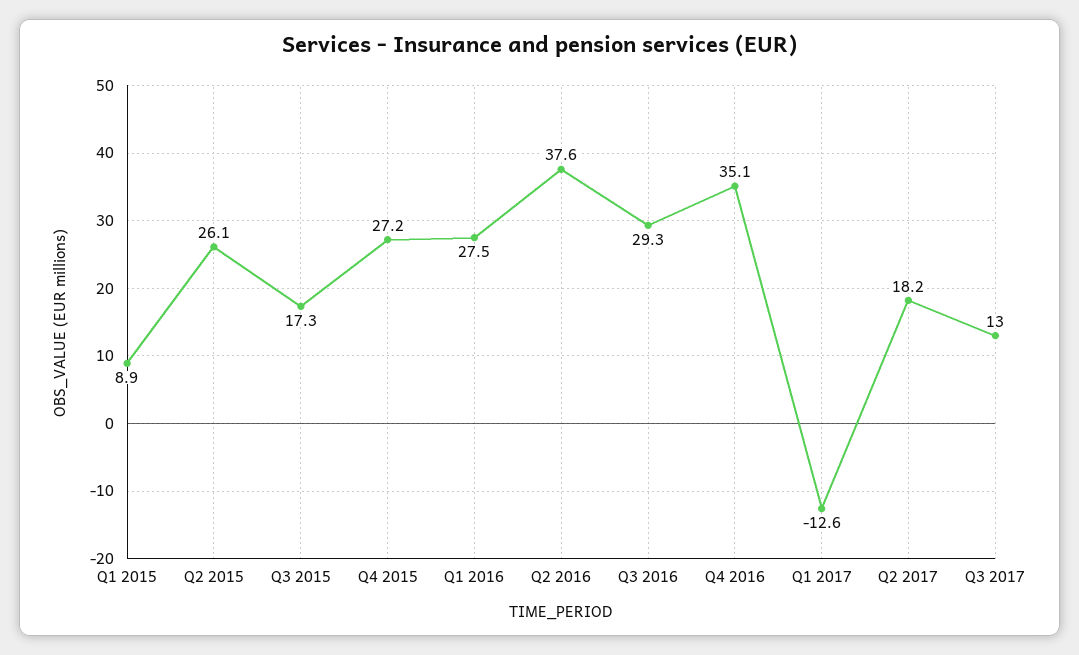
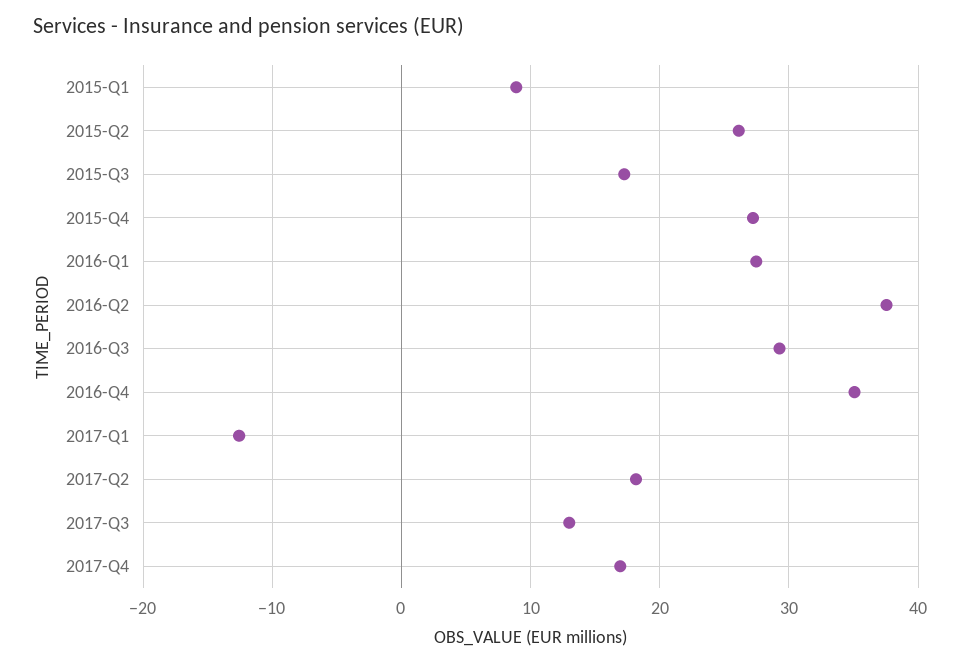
2017-Q4: none -> 17

